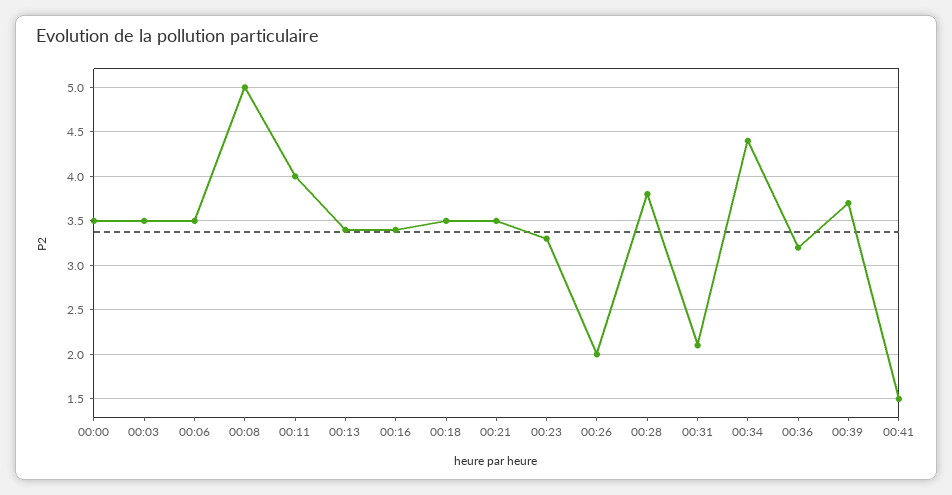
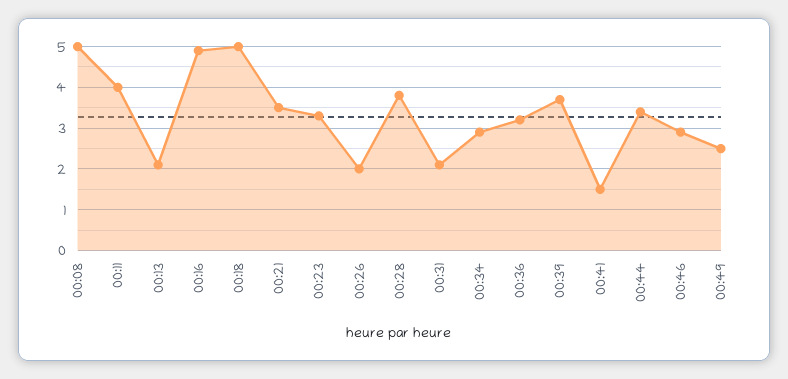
00:00: 3.5 -> none
00:03: 3.5 -> none
00:06: 3.5 -> none
00:13: 3.4 -> 2
00:16: 3.4 -> 5
00:18: 3.5 -> 5
00:34: 4.4 -> 3
00:44: none -> 3.5
00:46: none -> 3
00:49: none -> 2.5

